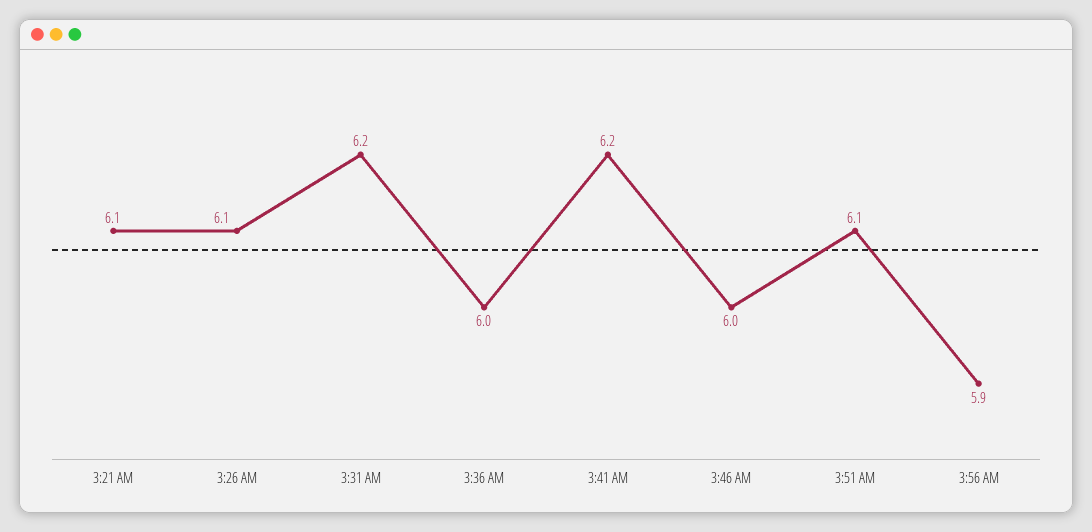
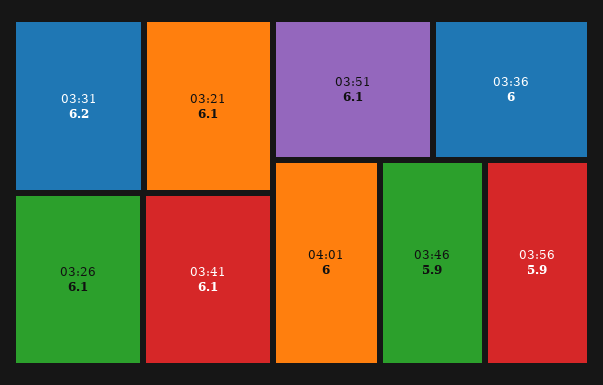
3:41 AM: 6.2 -> 6.1
3:46 AM: 6 -> 5.9
04:01: none -> 6

